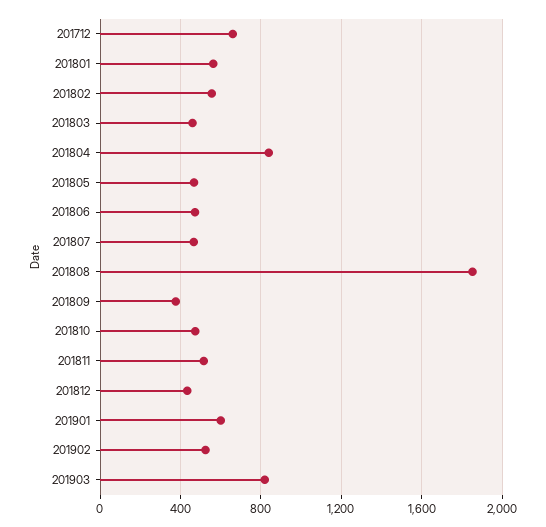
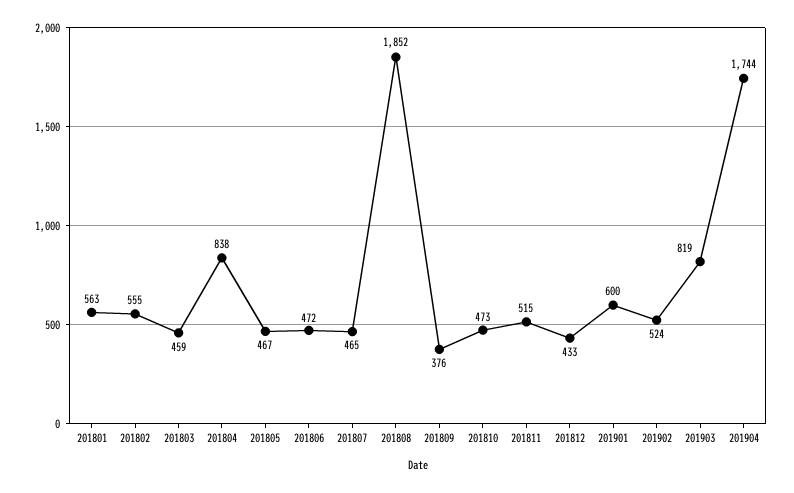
201712: 650 -> none
201904: none -> 1744

